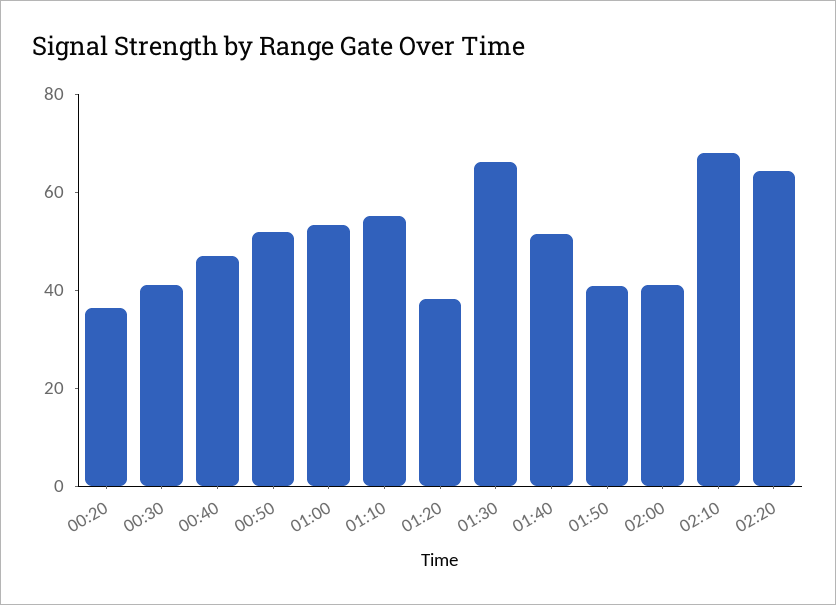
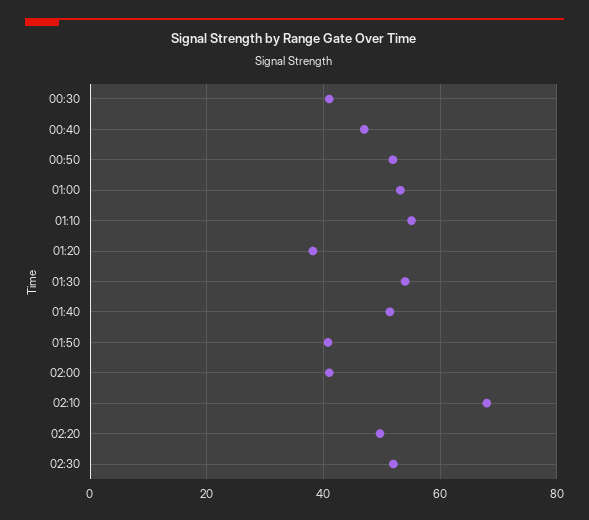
00:20: 35 -> none
01:30: 65 -> 54
02:20: 65 -> 50
02:30: none -> 52

